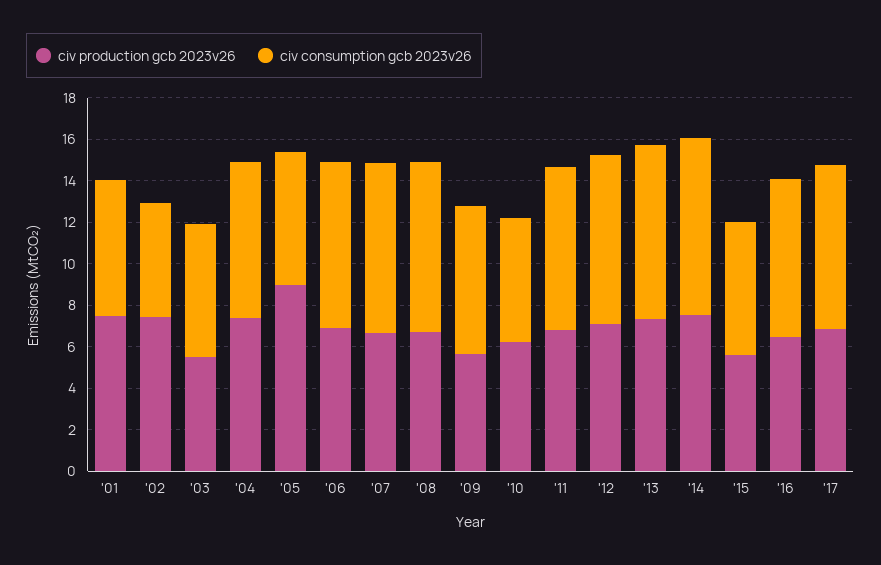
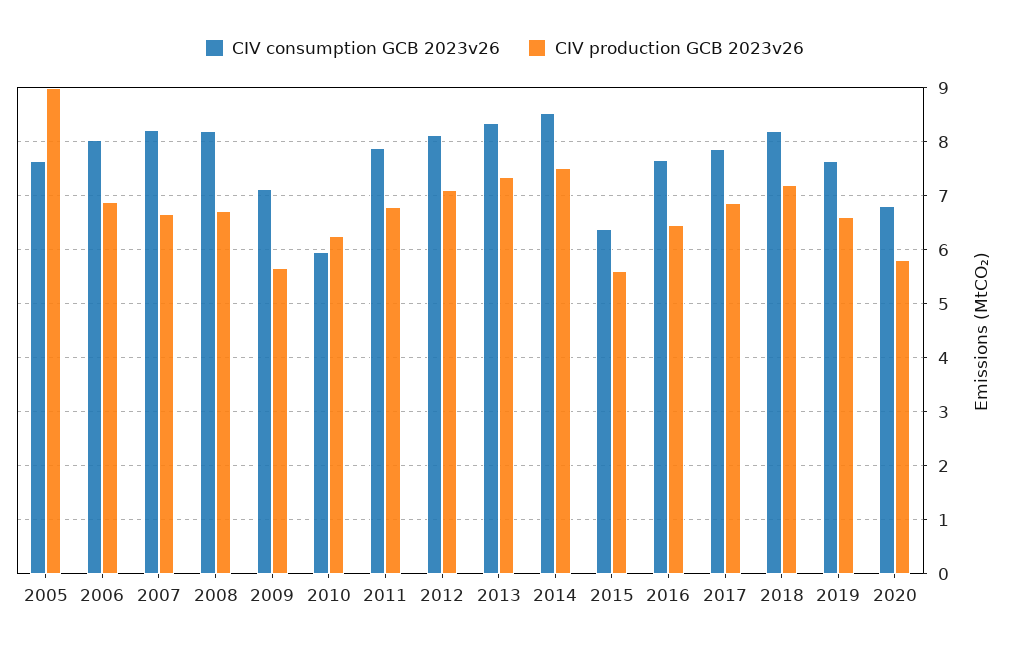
civ production gcb 2023v26, '01: 7.5 -> none
civ consumption gcb 2023v26, '01: 6.5 -> none
civ production gcb 2023v26, '02: 7.5 -> none
civ consumption gcb 2023v26, '02: 5.5 -> none
civ production gcb 2023v26, '03: 5.5 -> none
civ consumption gcb 2023v26, '03: 6.5 -> none
civ production gcb 2023v26, '04: 7.5 -> none
civ consumption gcb 2023v26, '04: 7.5 -> none
civ consumption gcb 2023v26, '05: 6.5 -> 7.6
civ consumption gcb 2023v26, 2018: none -> 8.2
civ production gcb 2023v26, 2018: none -> 7.2
civ consumption gcb 2023v26, 2019: none -> 7.6
civ production gcb 2023v26, 2019: none -> 6.6
civ consumption gcb 2023v26, 2020: none -> 6.8
civ production gcb 2023v26, 2020: none -> 5.8

